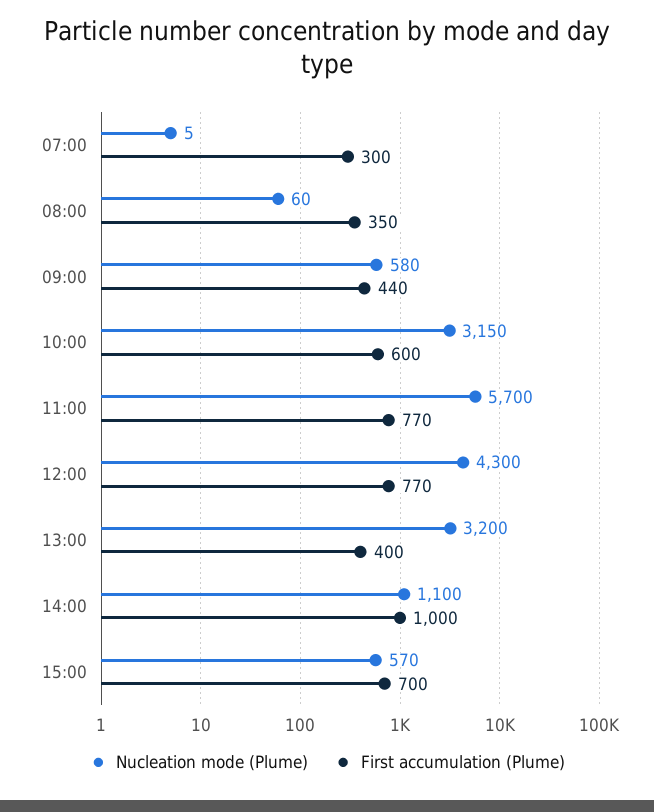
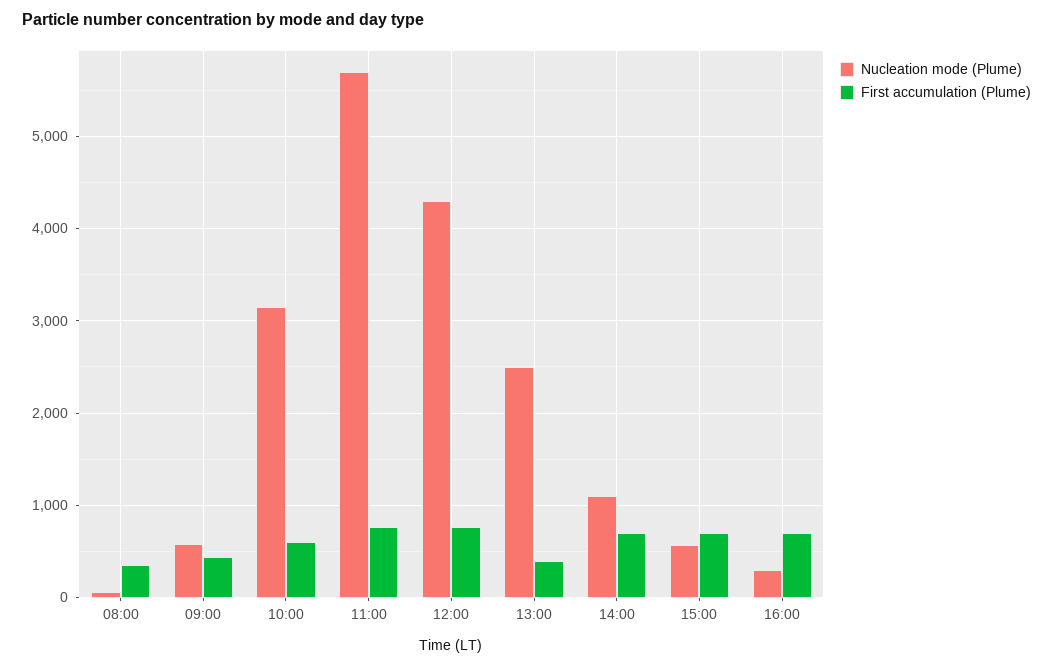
Nucleation mode (Plume), 07:00: 5 -> none
First accumulation (Plume), 07:00: 300 -> none
Nucleation mode (Plume), 13:00: 3200 -> 2500
First accumulation (Plume), 14:00: 1000 -> 700
Nucleation mode (Plume), 16:00: none -> 300
First accumulation (Plume), 16:00: none -> 700

